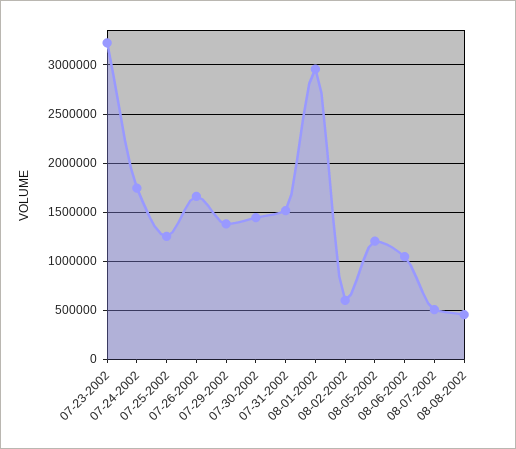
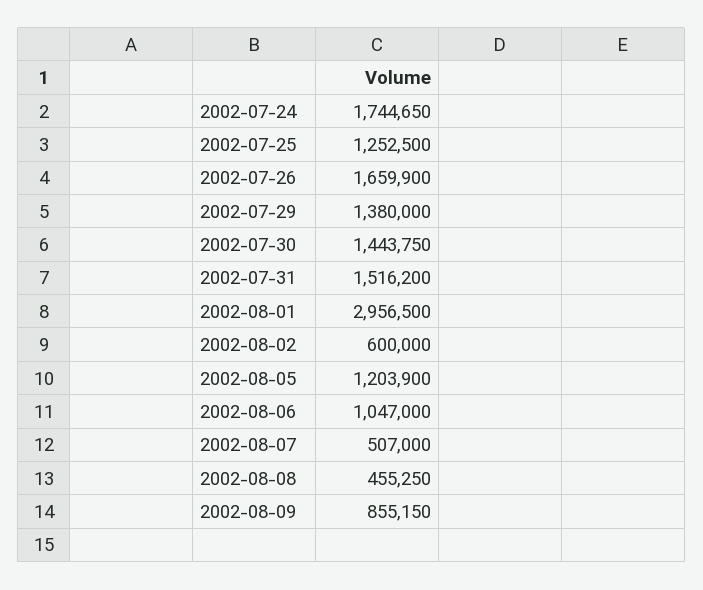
07-23-2002: 3200000 -> none
2002-08-09: none -> 855150

